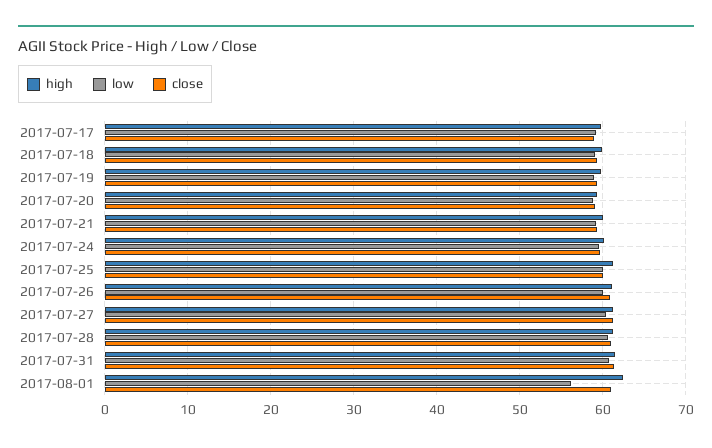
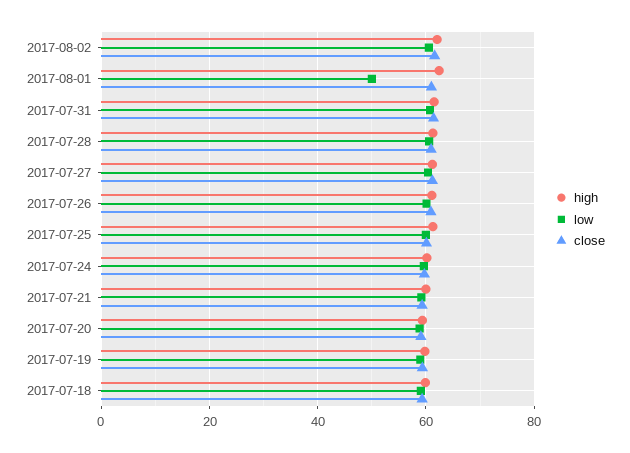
high, 2017-07-17: 60 -> none
low, 2017-07-17: 59 -> none
close, 2017-07-17: 59 -> none
low, 2017-08-01: 56 -> 50
high, 2017-08-02: none -> 62
low, 2017-08-02: none -> 60
close, 2017-08-02: none -> 62

